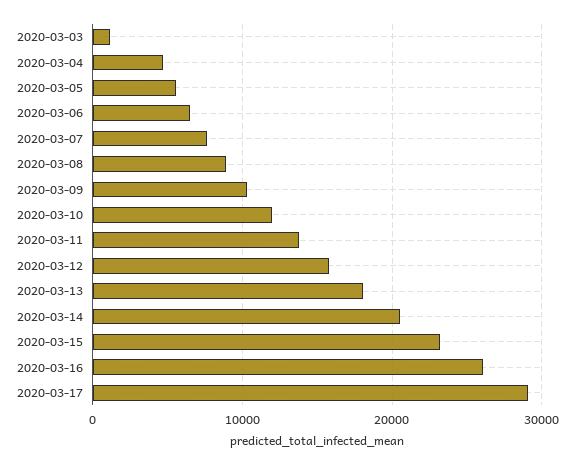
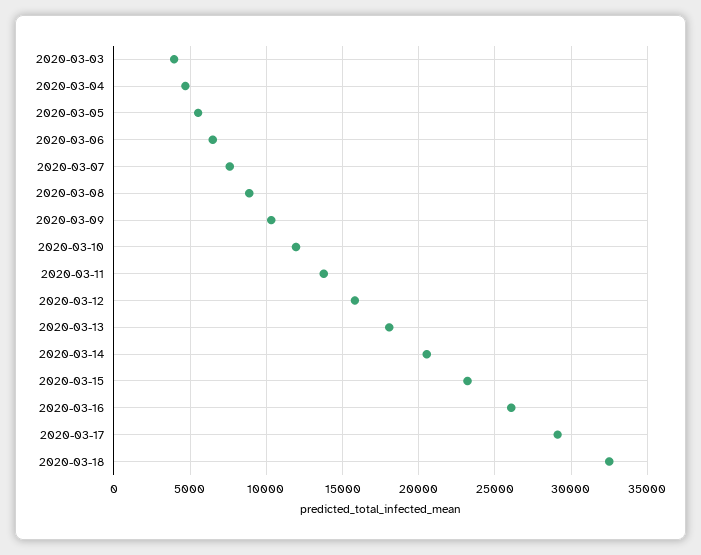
2020-03-03: 1000 -> 4000
2020-03-18: none -> 32500

